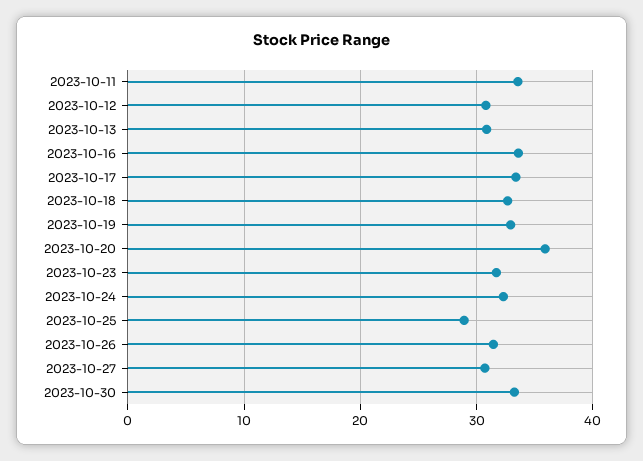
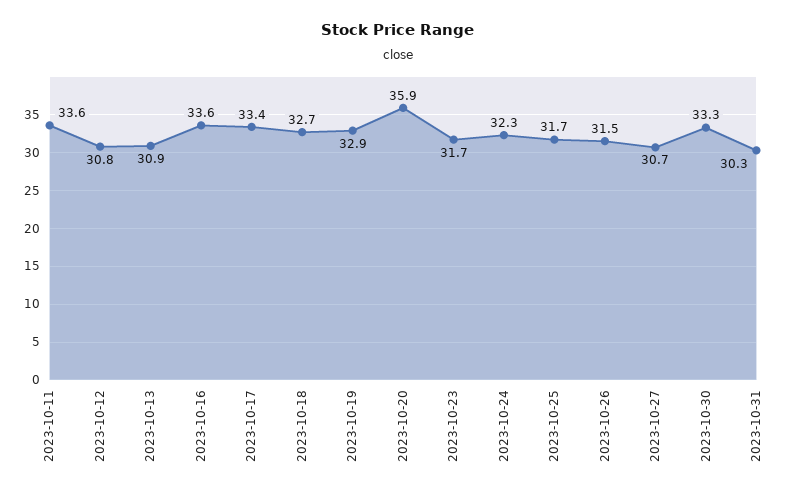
2023-10-25: 29 -> 31.7
2023-10-31: none -> 30.3

